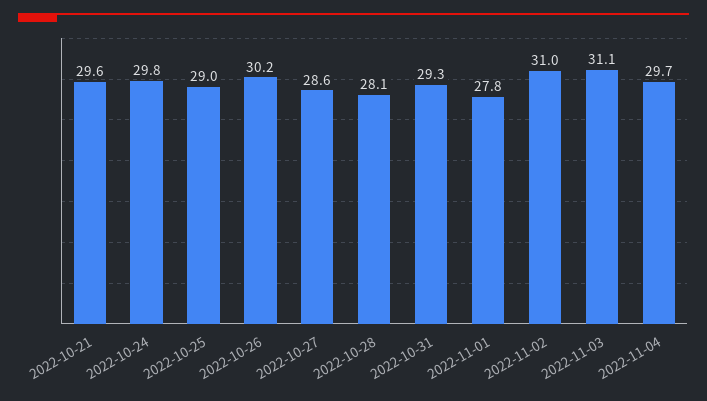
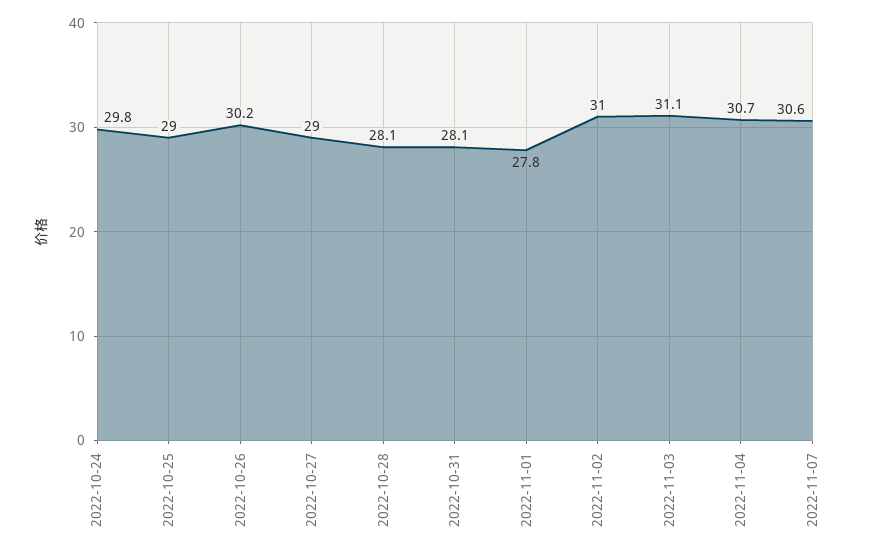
2022-10-21: 29.6 -> none
2022-10-27: 28.6 -> 29
2022-10-31: 29.3 -> 28.1
2022-11-04: 29.7 -> 30.7
2022-11-07: none -> 30.6

